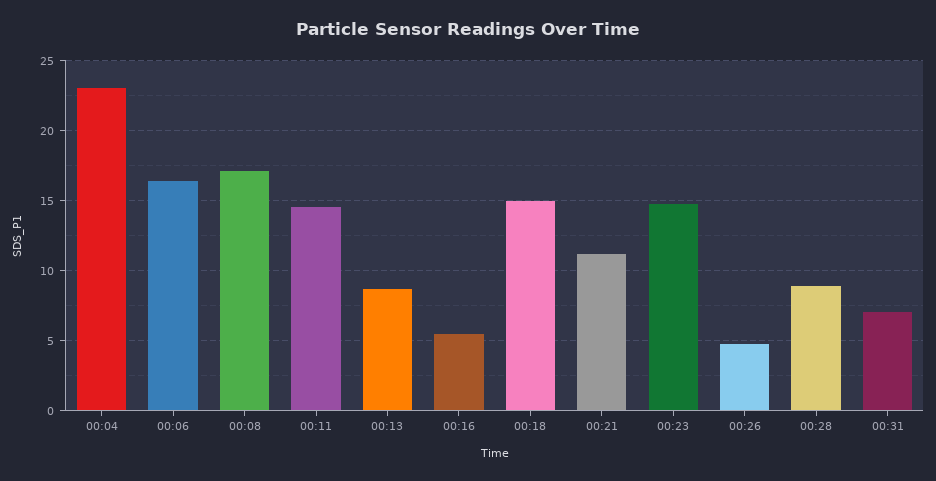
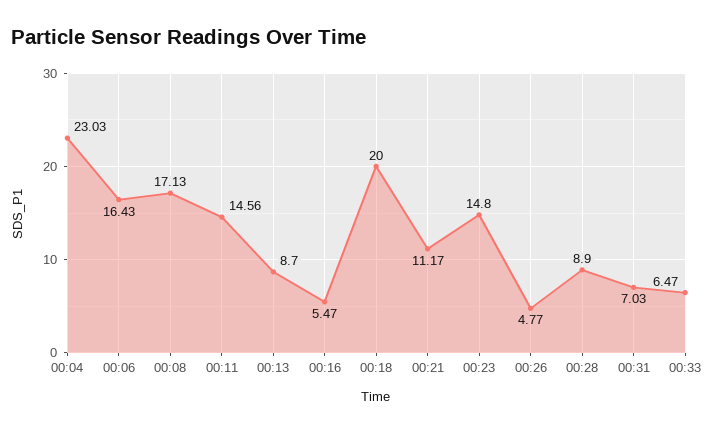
00:18: 15 -> 20
00:33: none -> 6.47

